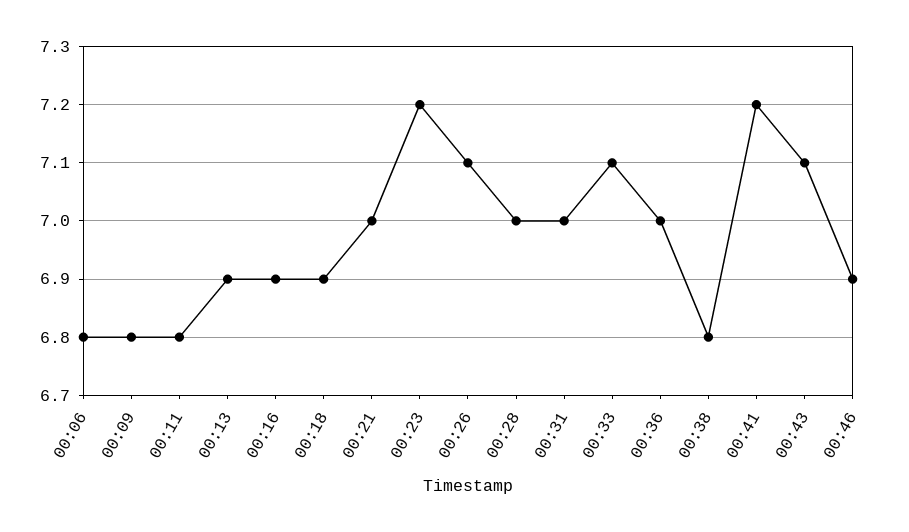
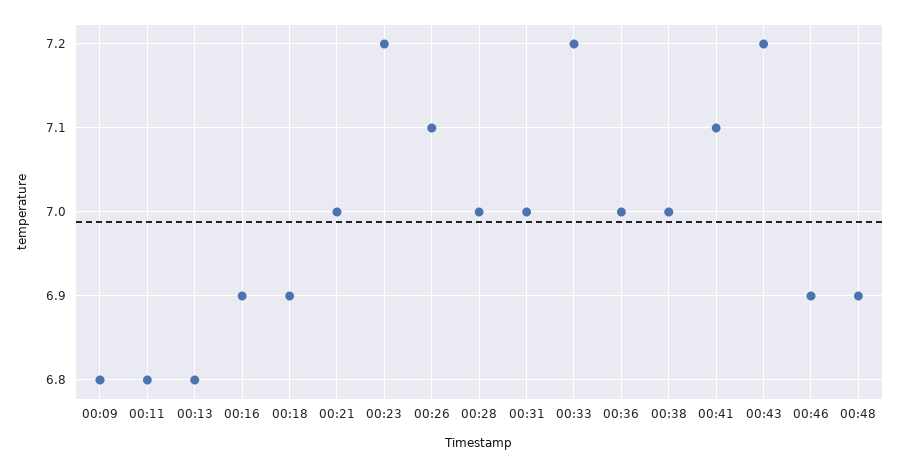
00:06: 6.8 -> none
00:13: 6.9 -> 6.8
00:33: 7.1 -> 7.2
00:38: 6.8 -> 7
00:41: 7.2 -> 7.1
00:43: 7.1 -> 7.2
00:48: none -> 6.9

